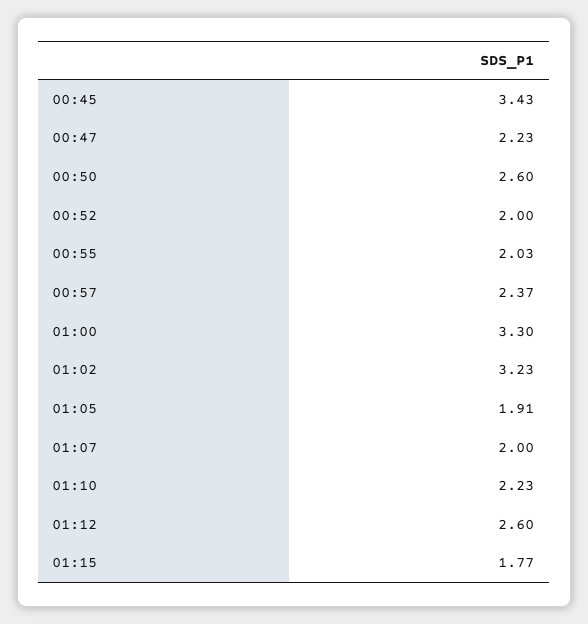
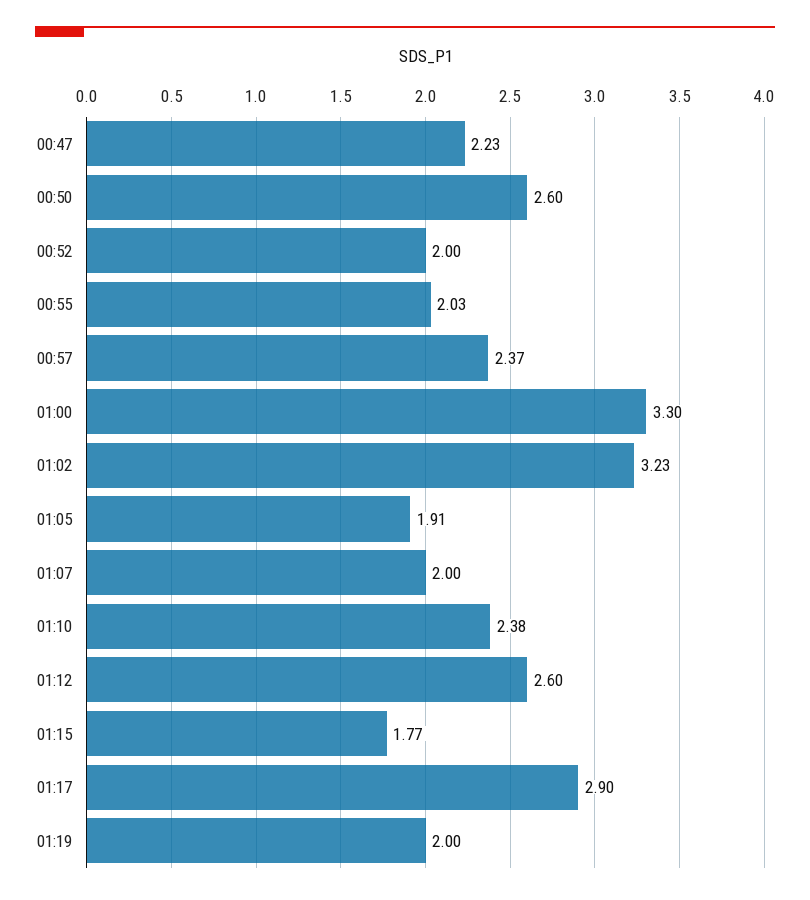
00:45: 3.43 -> none
01:10: 2.23 -> 2.38
01:17: none -> 2.9
01:19: none -> 2

